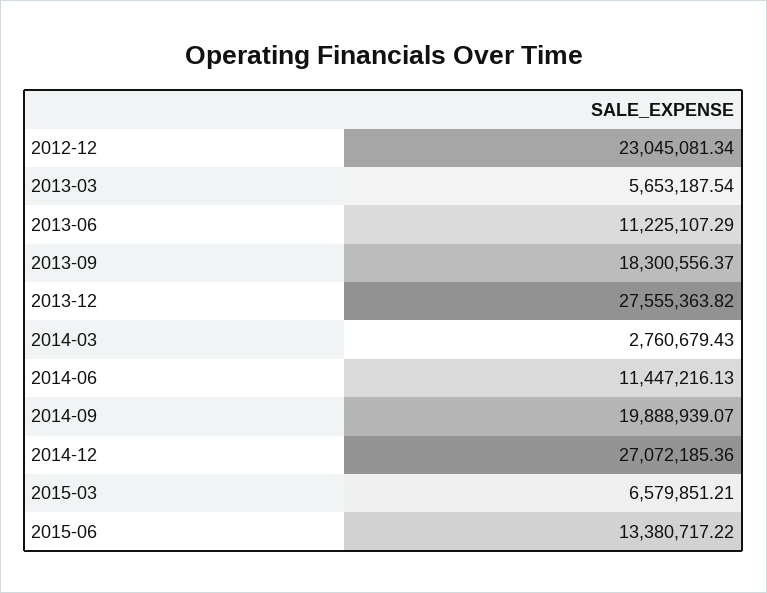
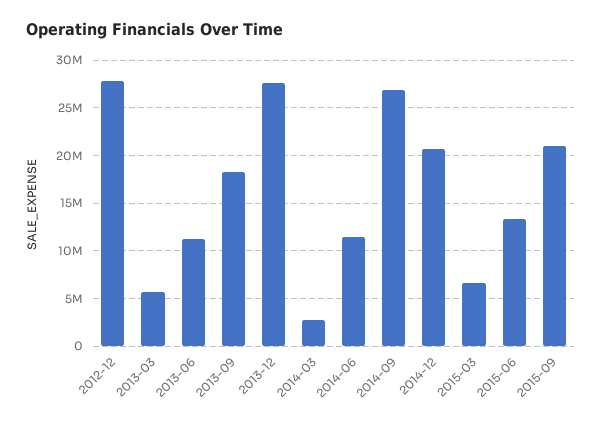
2012-12: 23045081.34 -> 28000000
2014-09: 19888939.07 -> 27000000
2014-12: 27072185.36 -> 21000000
2015-09: none -> 21000000

